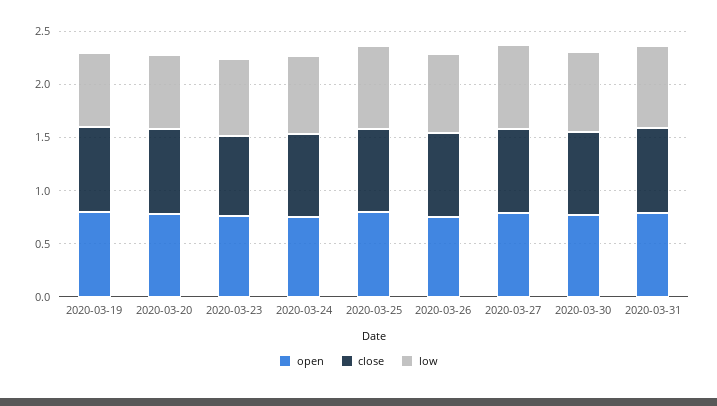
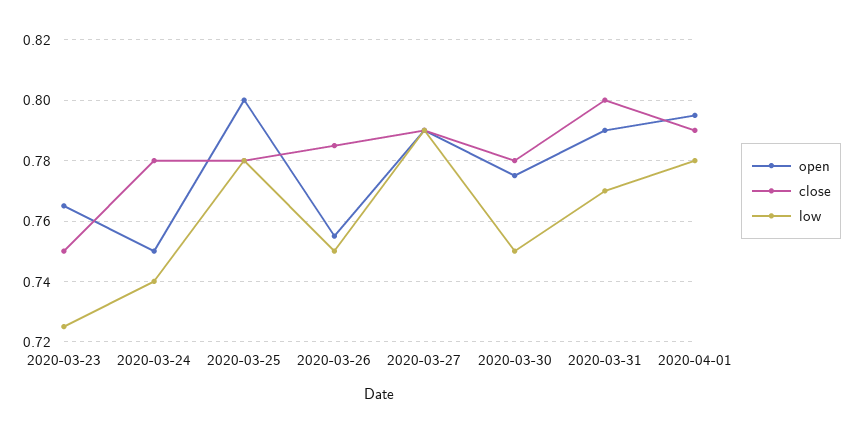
open, 2020-03-19: 0.8 -> none
close, 2020-03-19: 0.8 -> none
low, 2020-03-19: 0.7 -> none
open, 2020-03-20: 0.8 -> none
close, 2020-03-20: 0.8 -> none
low, 2020-03-20: 0.7 -> none
open, 2020-04-01: none -> 0.795
close, 2020-04-01: none -> 0.79
low, 2020-04-01: none -> 0.78

